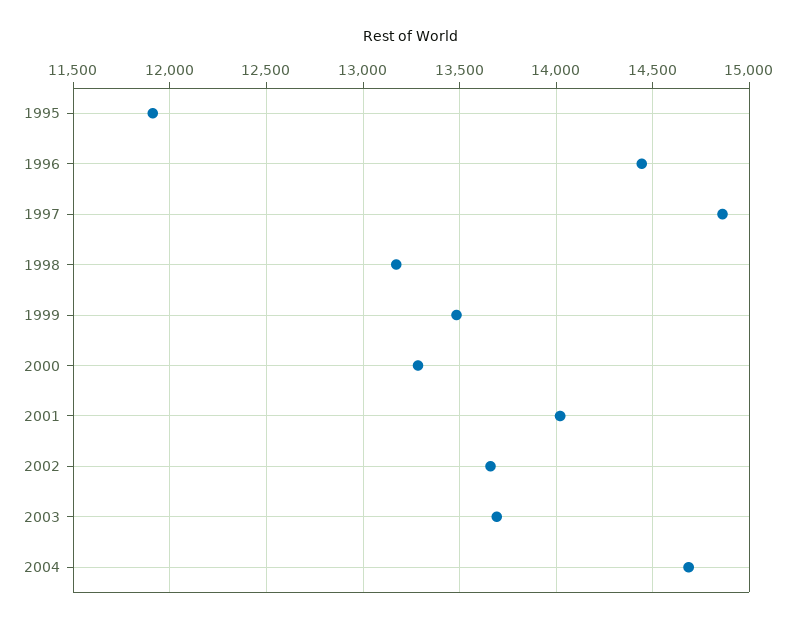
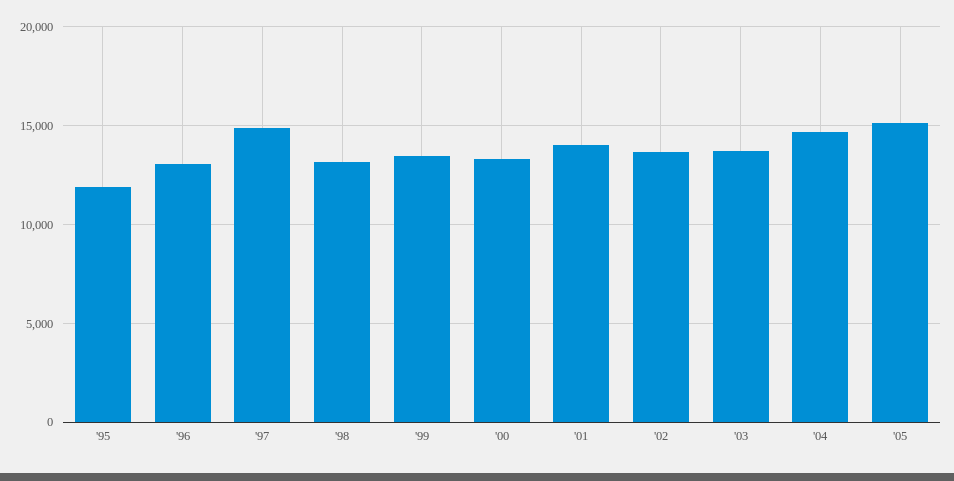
1996: 14450 -> 13000
'05: none -> 15000

